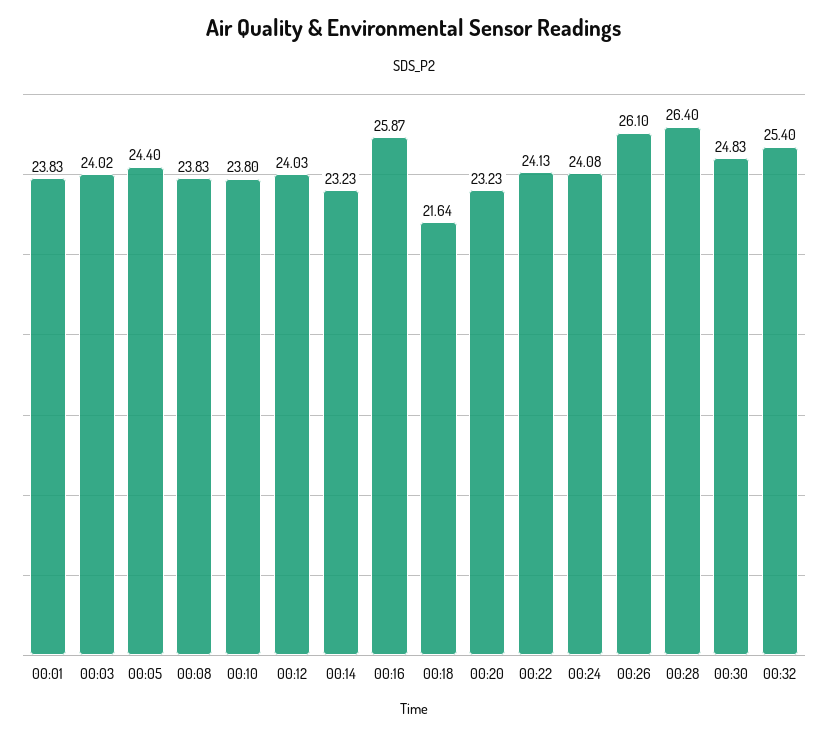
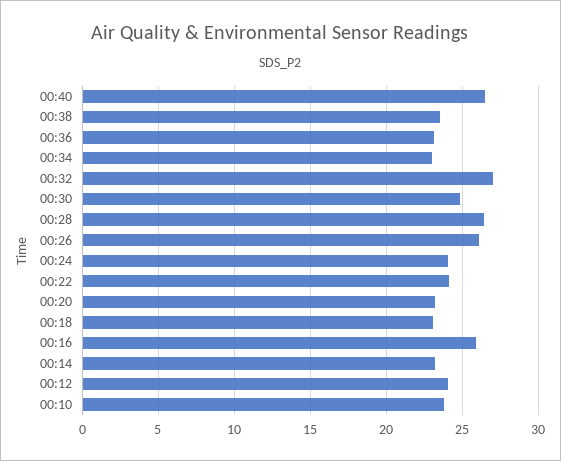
00:01: 23.83 -> none
00:03: 24.02 -> none
00:05: 24.4 -> none
00:08: 23.83 -> none
00:18: 21.64 -> 23
00:32: 25.4 -> 27
00:40: none -> 26.5
00:38: none -> 23.5
00:36: none -> 23
00:34: none -> 23

